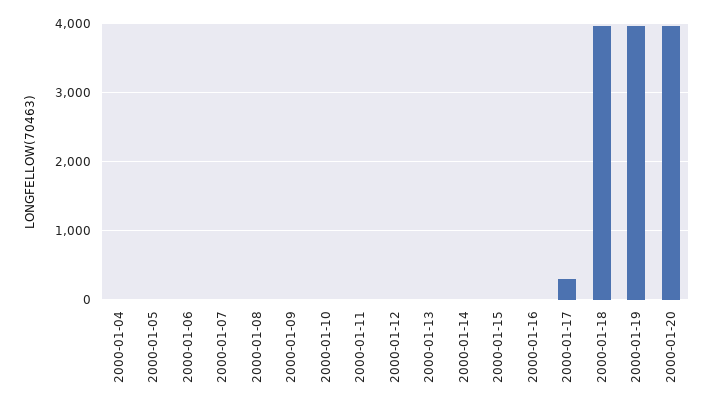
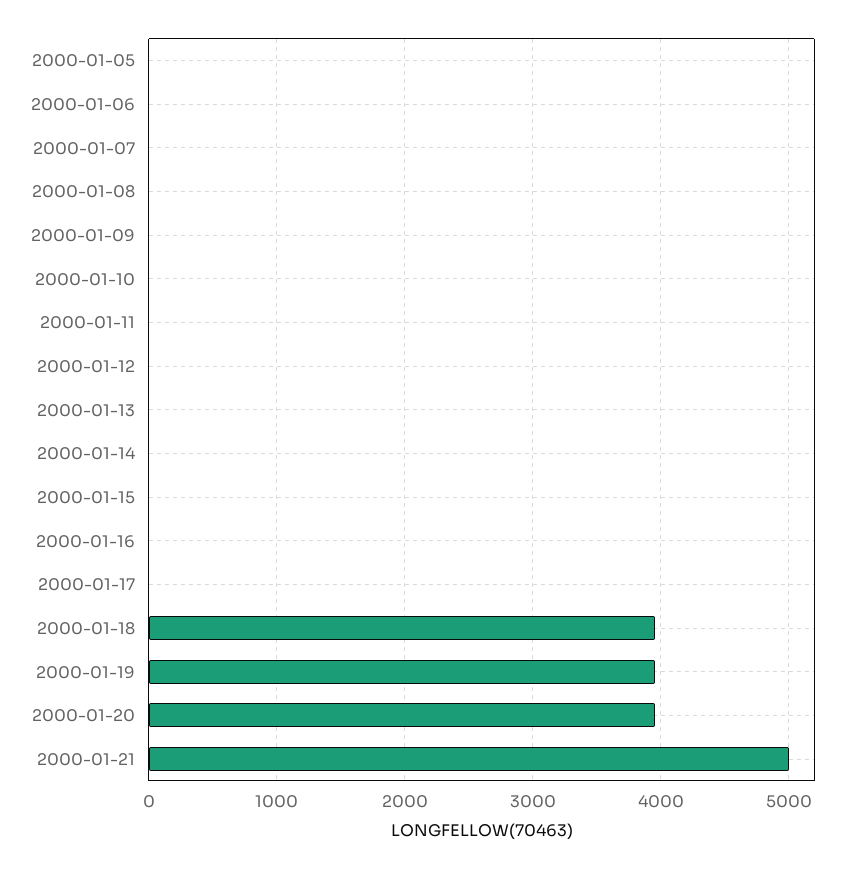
2000-01-04: 0 -> none
2000-01-17: 300 -> 0
2000-01-21: none -> 5000

